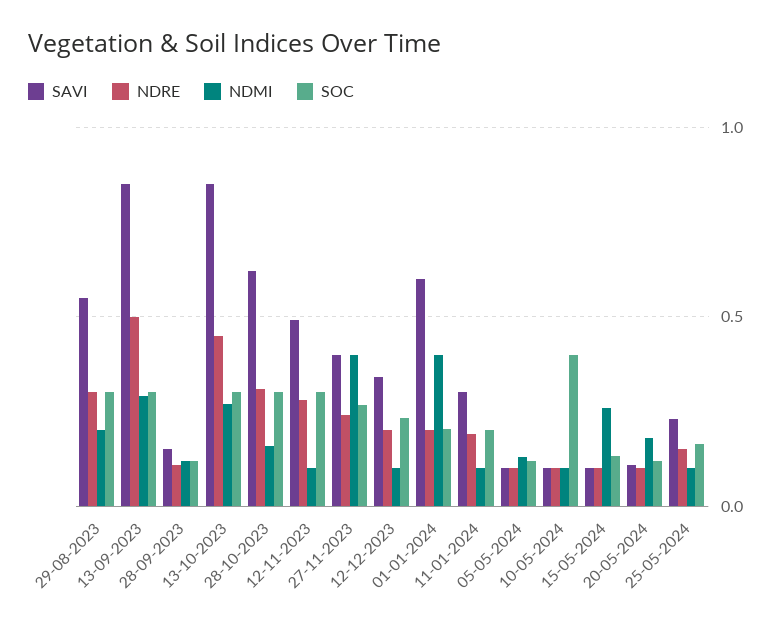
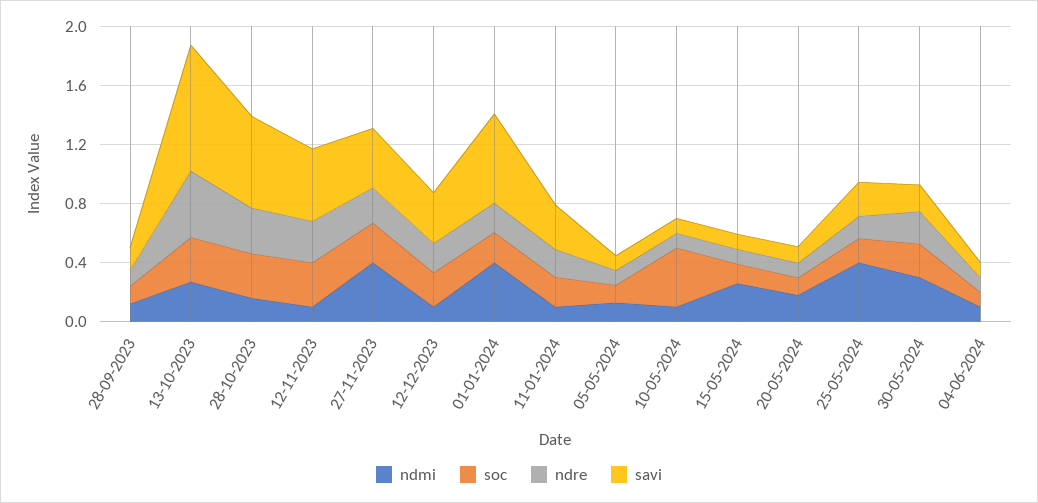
SAVI, 29-08-2023: 0.55 -> none
NDRE, 29-08-2023: 0.3 -> none
NDMI, 29-08-2023: 0.2 -> none
SOC, 29-08-2023: 0.3 -> none
SAVI, 13-09-2023: 0.85 -> none
NDRE, 13-09-2023: 0.5 -> none
NDMI, 13-09-2023: 0.3 -> none
SOC, 13-09-2023: 0.3 -> none
NDMI, 25-05-2024: 0.1 -> 0.4
NDMI, 30-05-2024: none -> 0.3
SOC, 30-05-2024: none -> 0.2
NDRE, 30-05-2024: none -> 0.2
SAVI, 30-05-2024: none -> 0.2
NDMI, 04-06-2024: none -> 0.1
SOC, 04-06-2024: none -> 0.1
NDRE, 04-06-2024: none -> 0.1
SAVI, 04-06-2024: none -> 0.1

